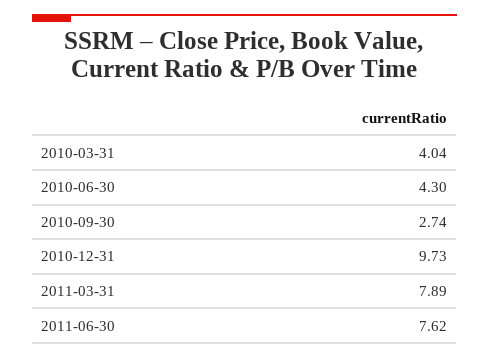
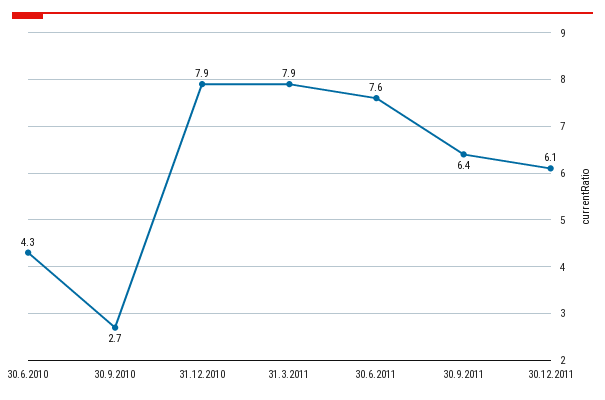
2010-03-31: 4.04 -> none
2010-12-31: 9.73 -> 7.9
30.9.2011: none -> 6.4
30.12.2011: none -> 6.1

